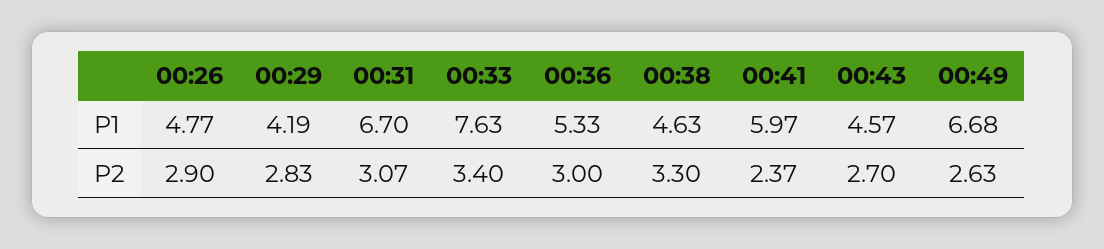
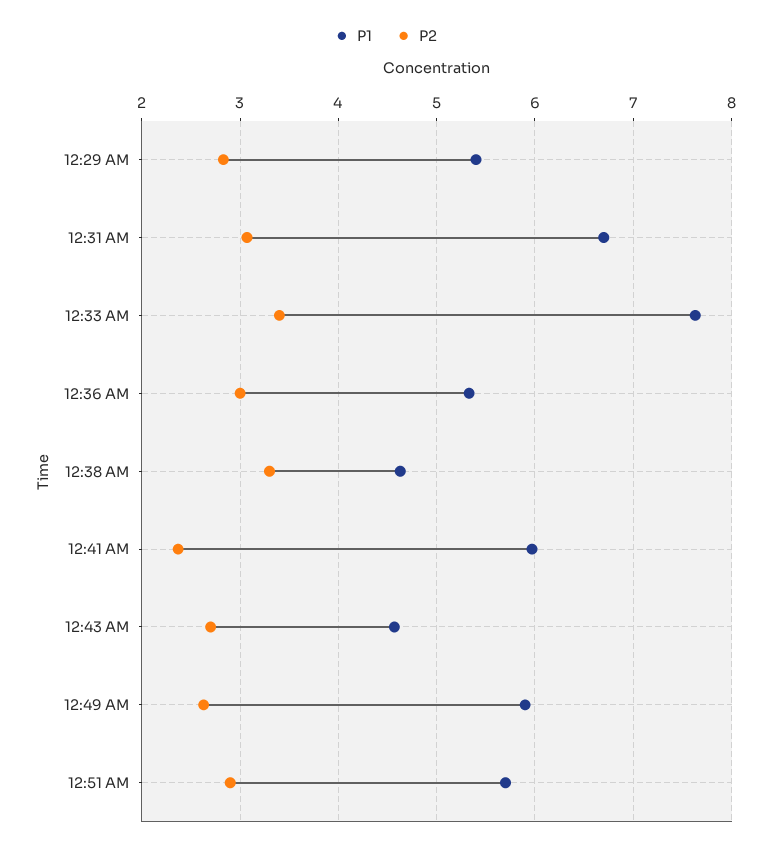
P1, 00:26: 4.77 -> none
P1, 00:29: 4.19 -> 5.4
P1, 00:49: 6.68 -> 5.9
P2, 00:26: 2.9 -> none
P1, 12:51 AM: none -> 5.7
P2, 12:51 AM: none -> 2.9

